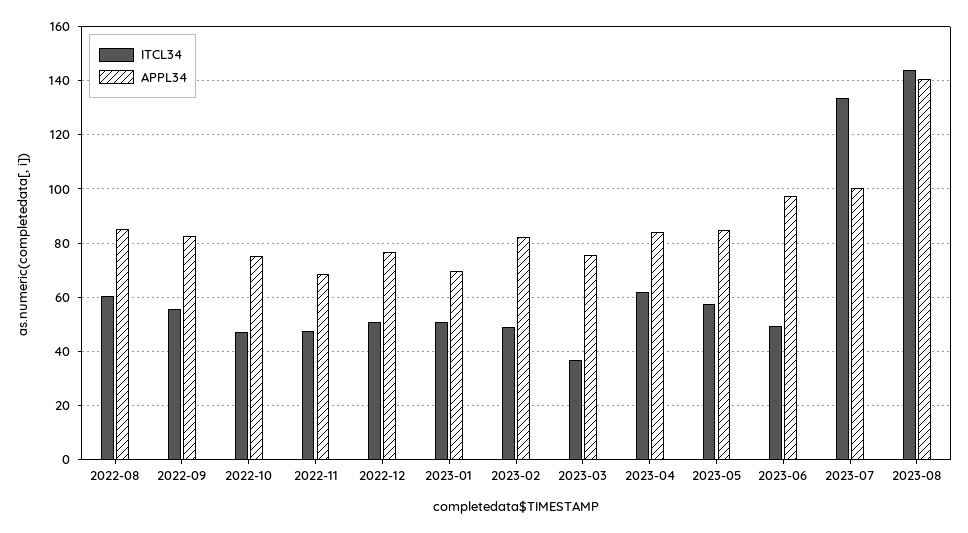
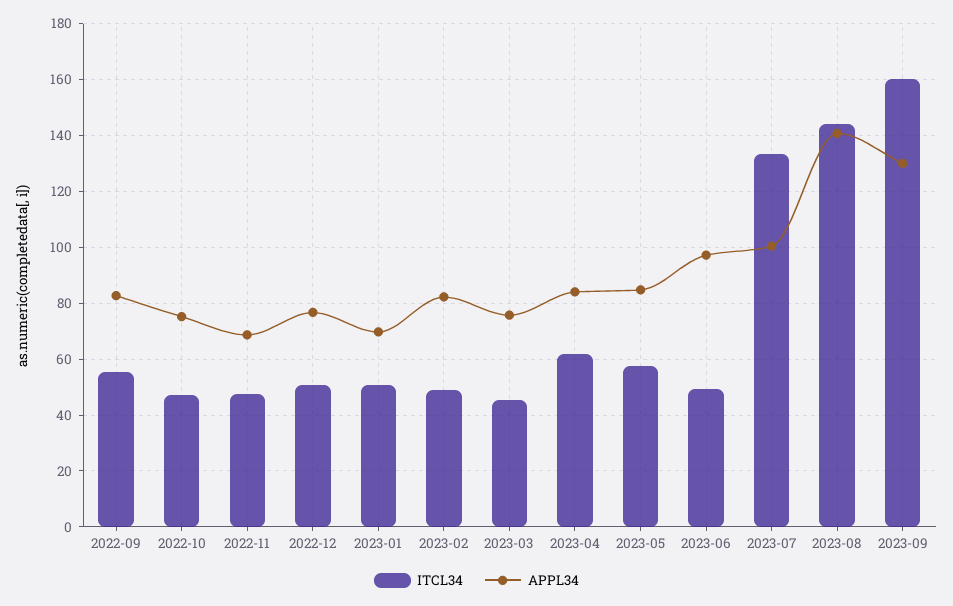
ITCL34, 2022-08: 60 -> none
APPL34, 2022-08: 85 -> none
ITCL34, 2023-03: 37.5 -> 45
ITCL34, 2023-09: none -> 160
APPL34, 2023-09: none -> 130

